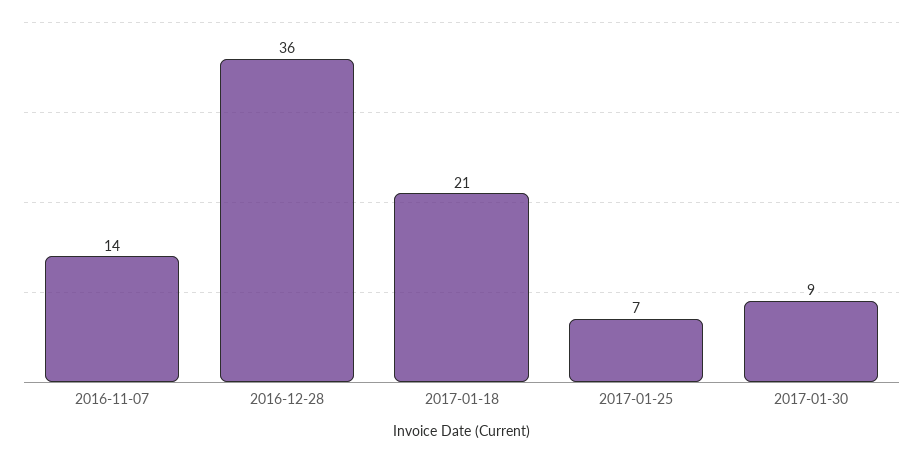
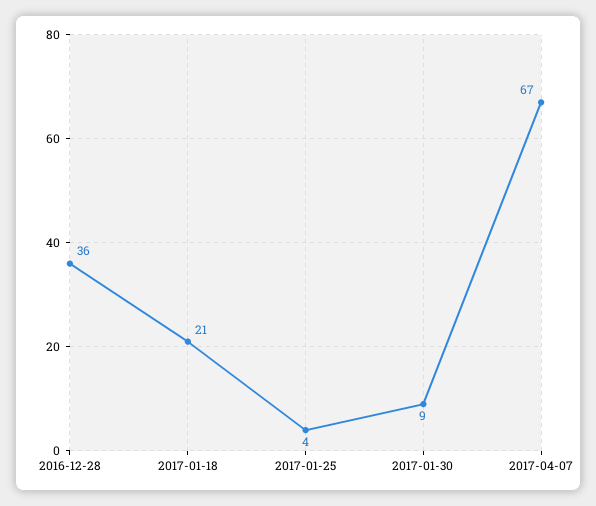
2016-11-07: 14 -> none
2017-01-25: 7 -> 4
2017-04-07: none -> 67

